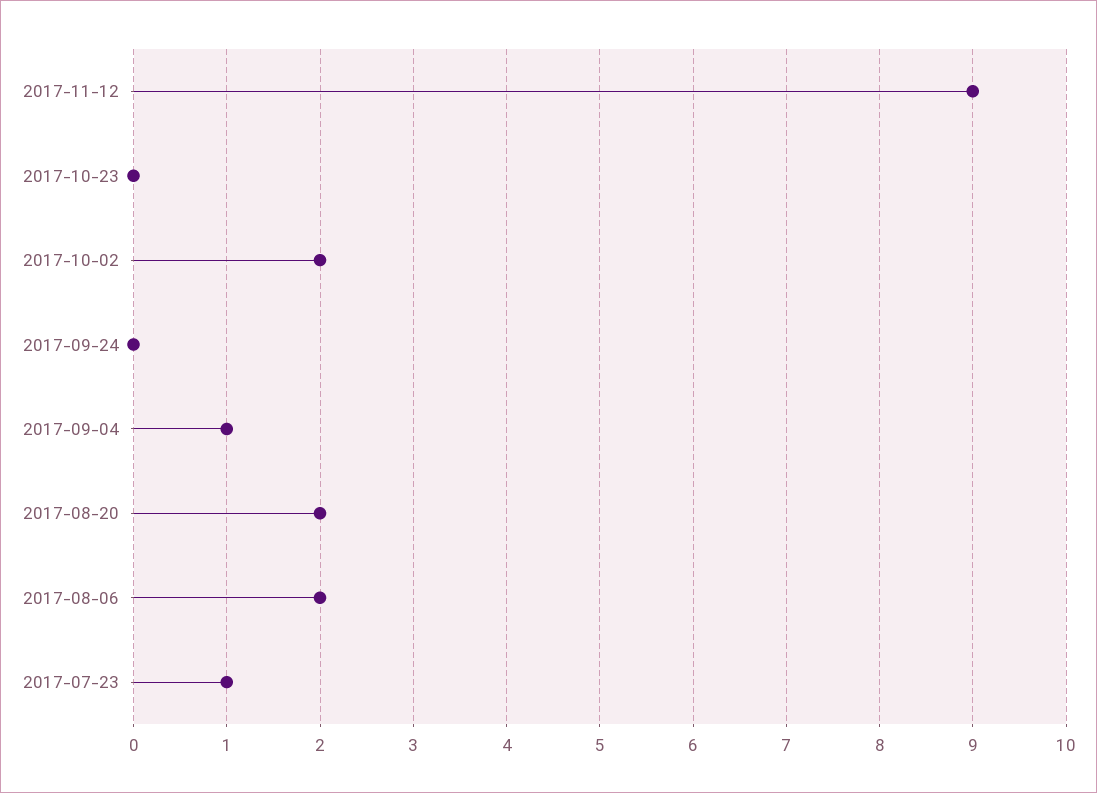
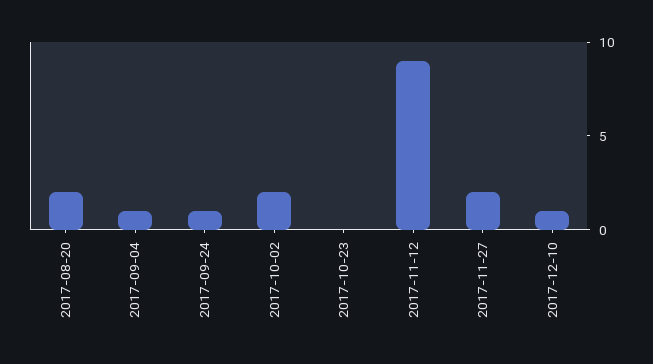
2017-09-24: 0 -> 1
2017-08-06: 2 -> none
2017-07-23: 1 -> none
2017-11-27: none -> 2
2017-12-10: none -> 1

